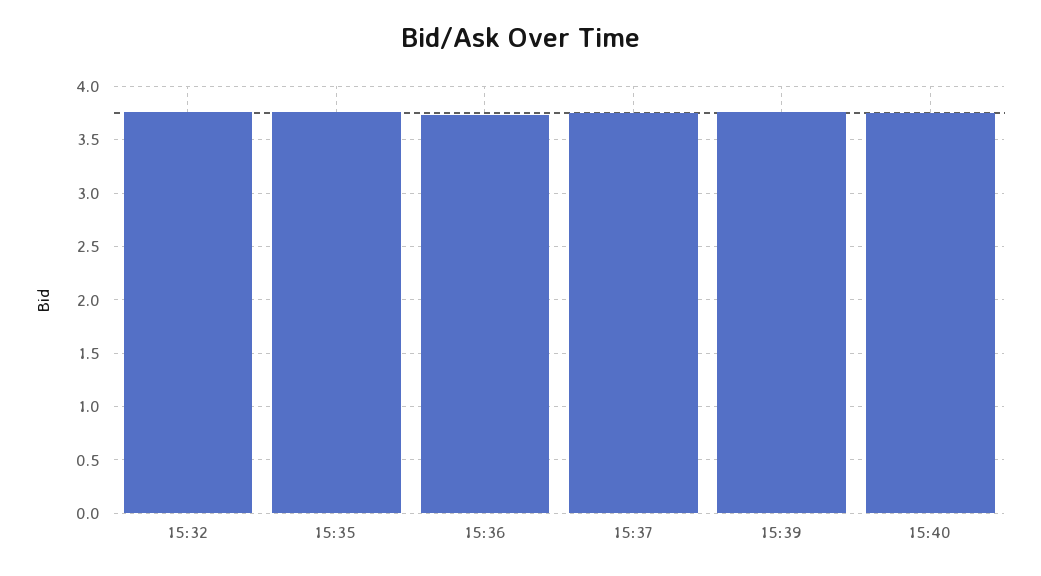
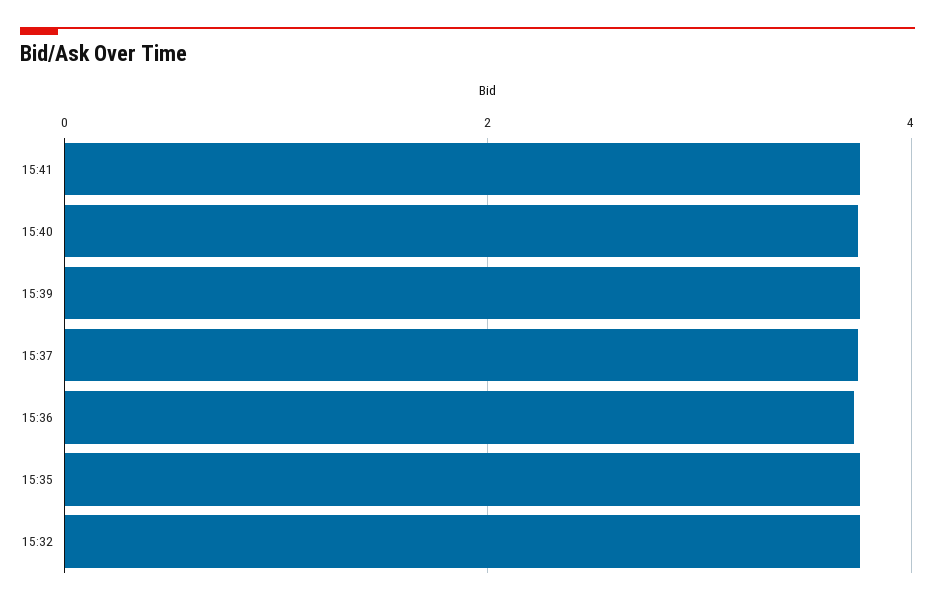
15:41: none -> 3.8

